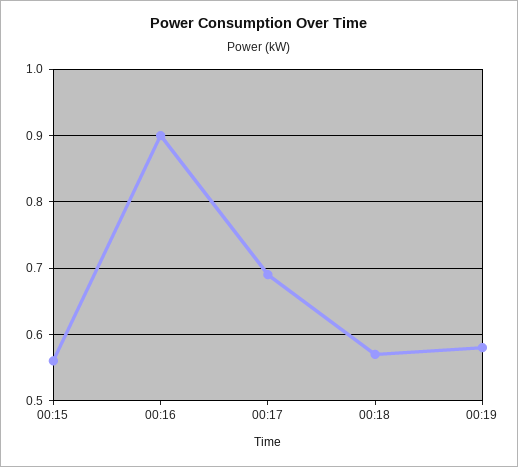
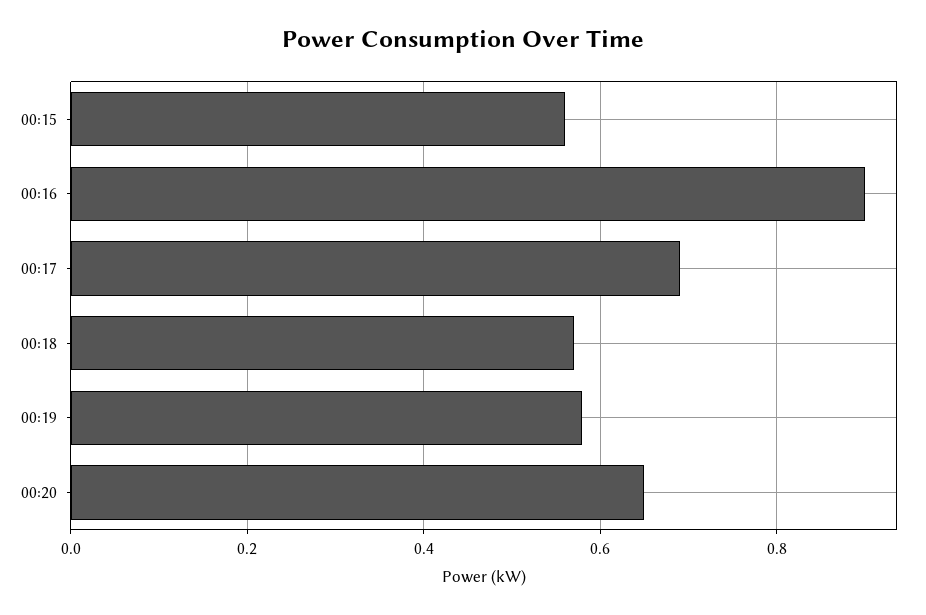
00:20: none -> 0.65

